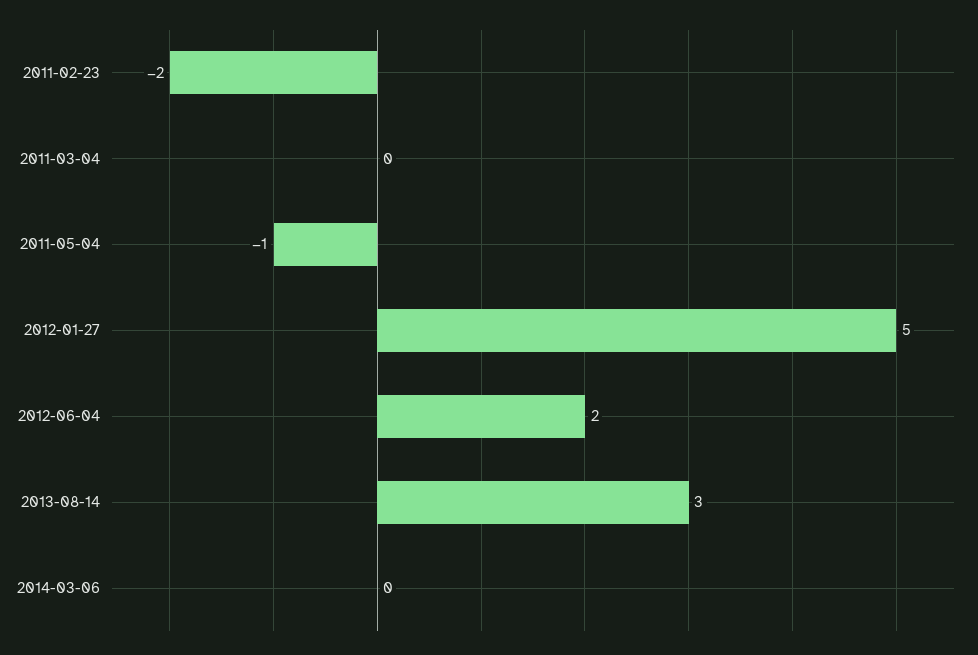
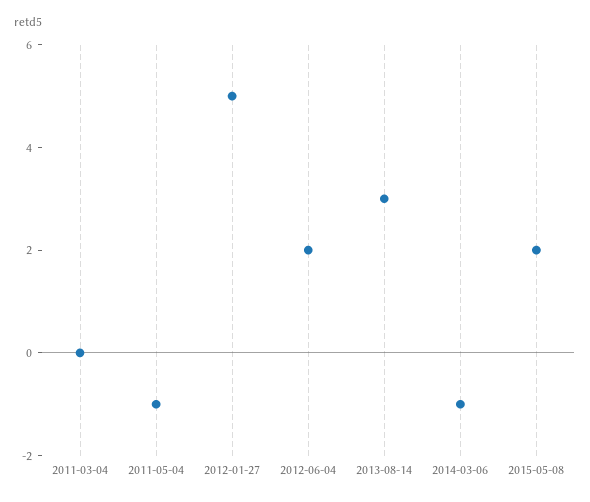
2011-02-23: -2 -> none
2014-03-06: 0 -> -1
2015-05-08: none -> 2

